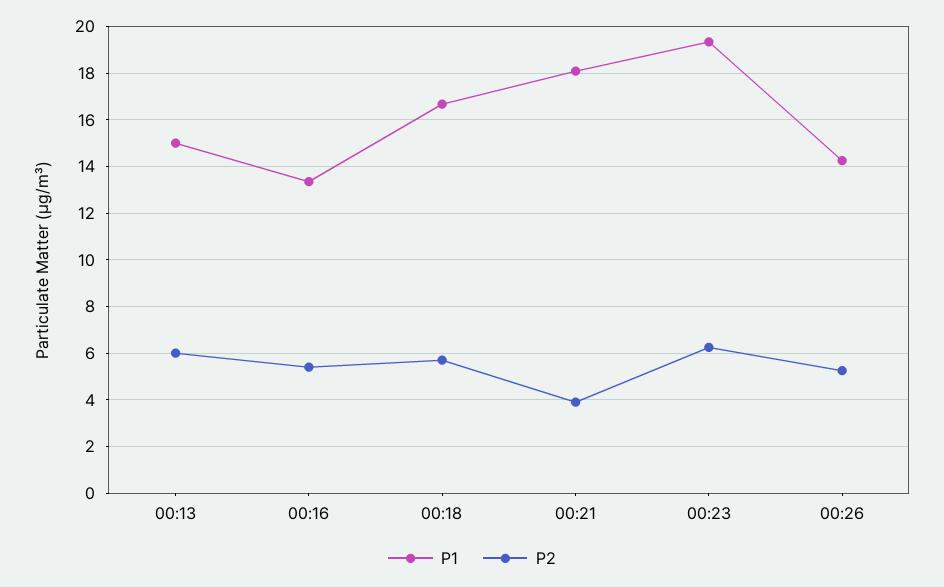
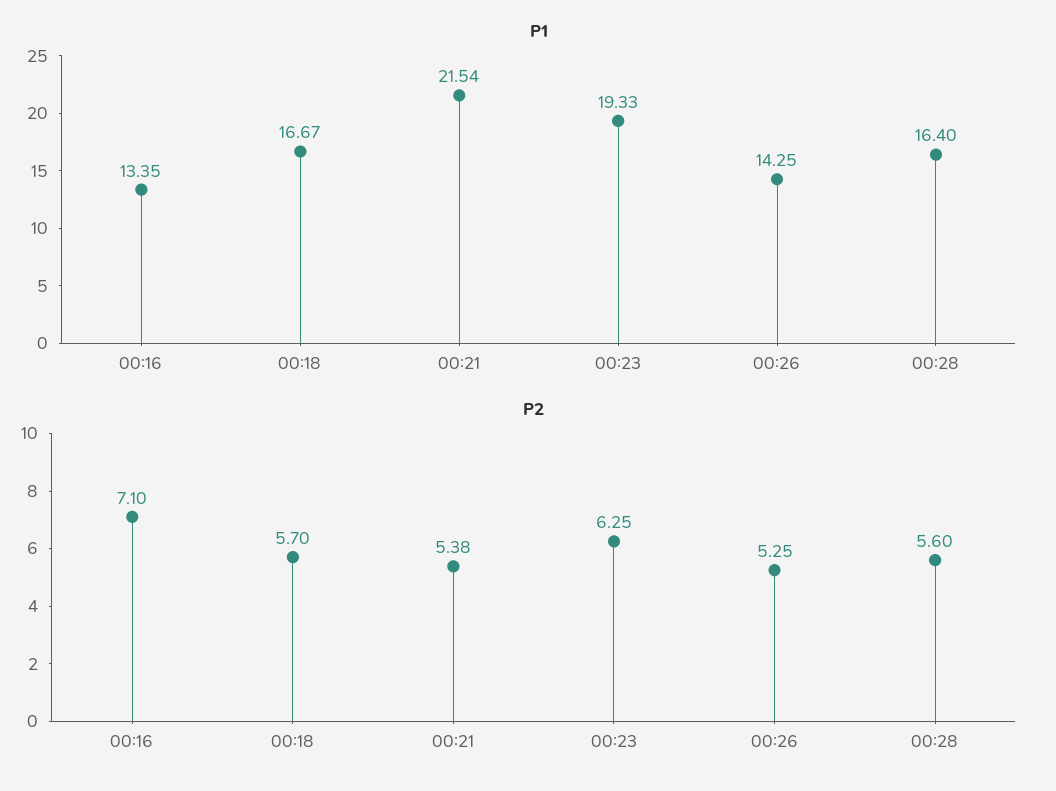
P1, 00:13: 15 -> none
P2, 00:13: 6 -> none
P2, 00:16: 5.5 -> 7.1
P1, 00:21: 18 -> 21.54
P2, 00:21: 4 -> 5.38
P1, 00:28: none -> 16.4
P2, 00:28: none -> 5.6

